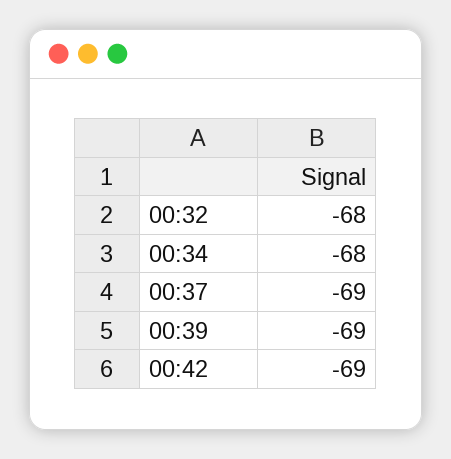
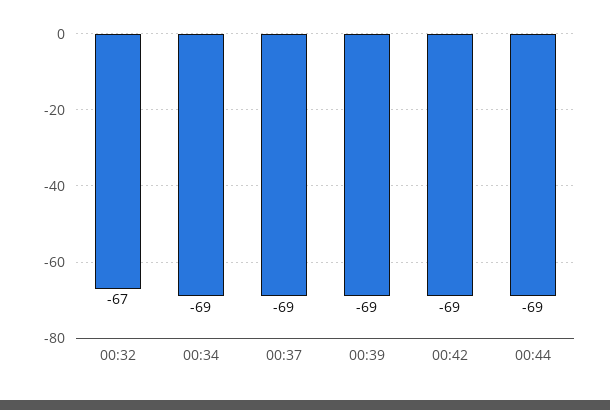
00:32: -68 -> -67
00:34: -68 -> -69
00:44: none -> -69

